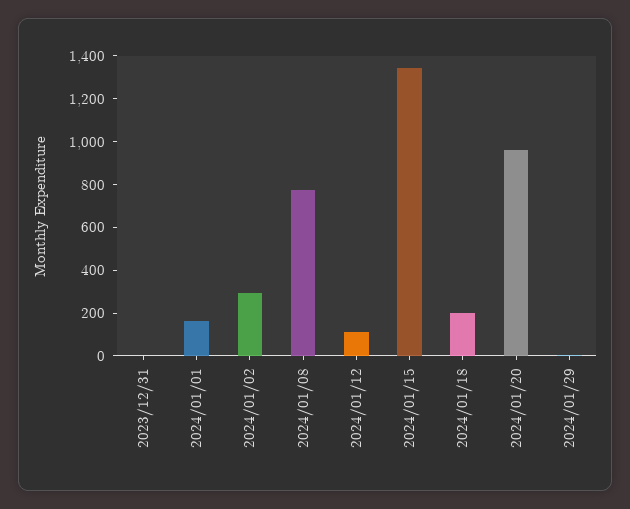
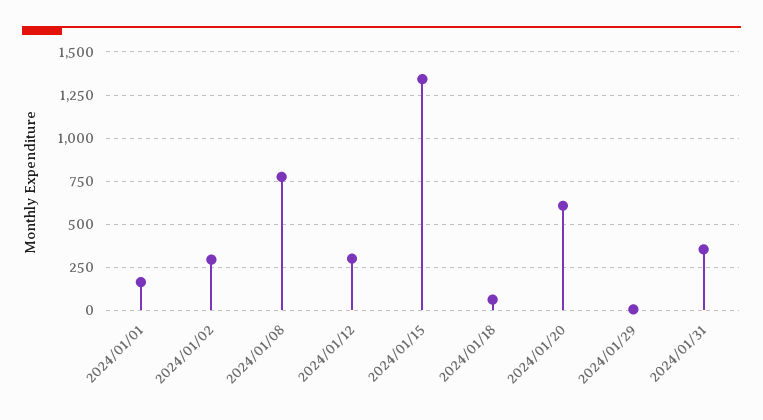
2023/12/31: 0 -> none
2024/01/12: 100 -> 300
2024/01/18: 200 -> 50
2024/01/20: 950 -> 600
2024/01/31: none -> 350

